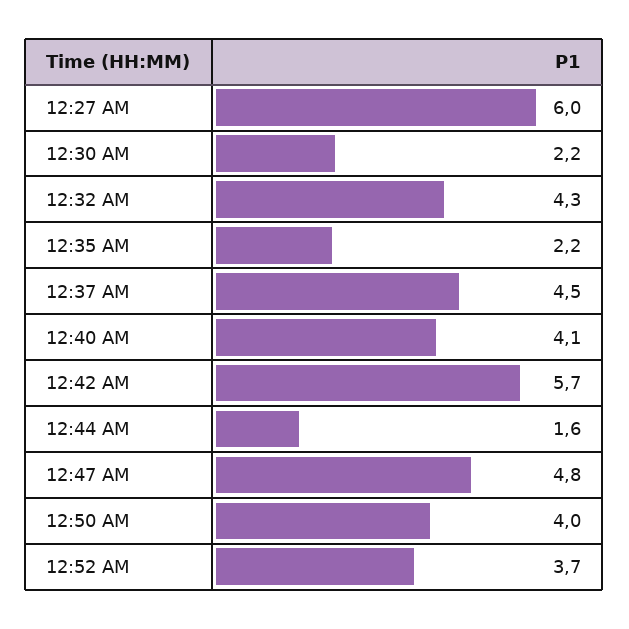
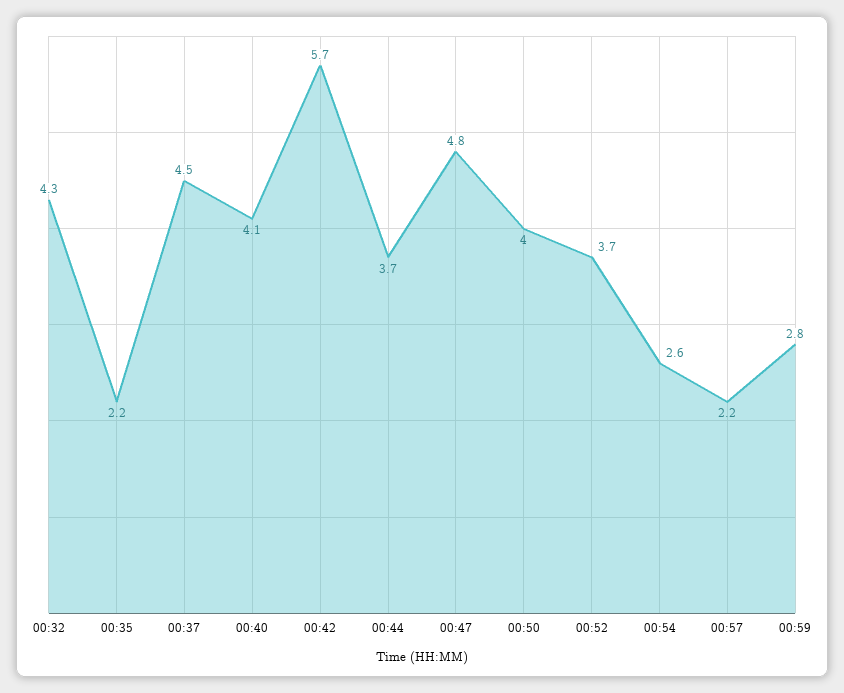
12:27 AM: 6 -> none
12:30 AM: 2.2 -> none
12:44 AM: 1.6 -> 3.7
00:54: none -> 2.6
00:57: none -> 2.2
00:59: none -> 2.8

